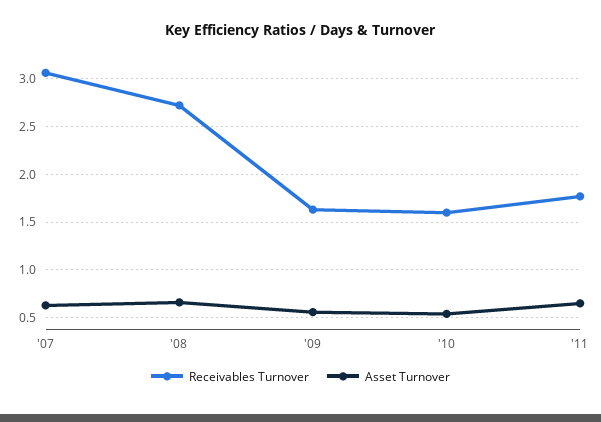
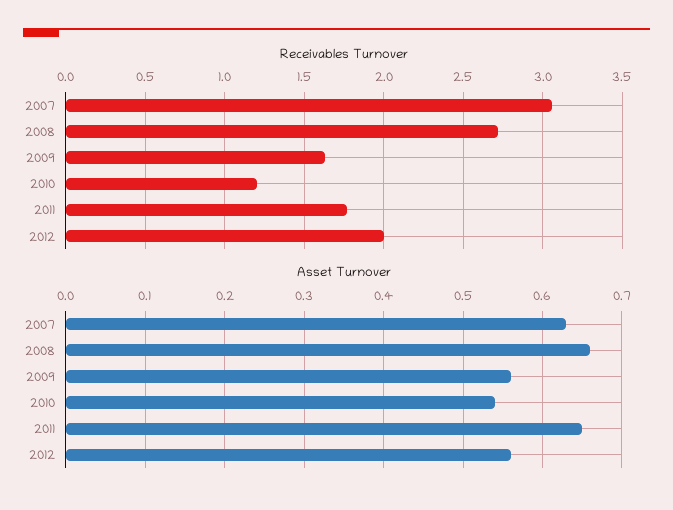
Receivables Turnover, '10: 1.6 -> 1.2
Receivables Turnover, 2012: none -> 2
Asset Turnover, 2012: none -> 0.56

